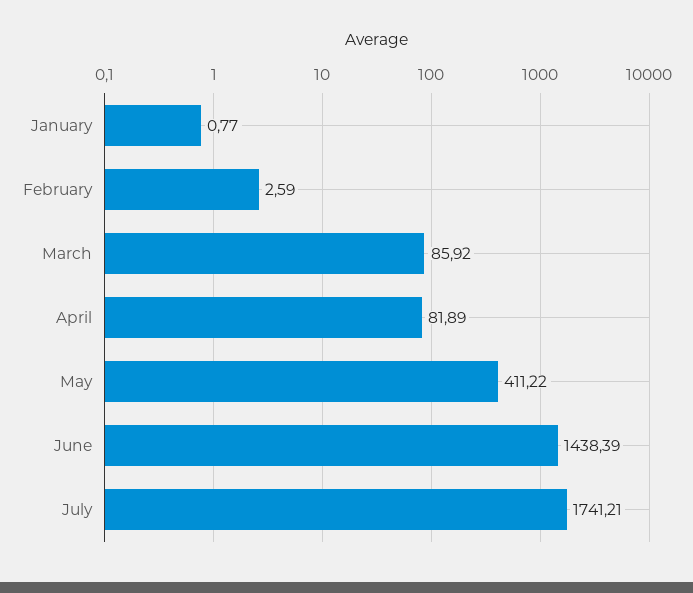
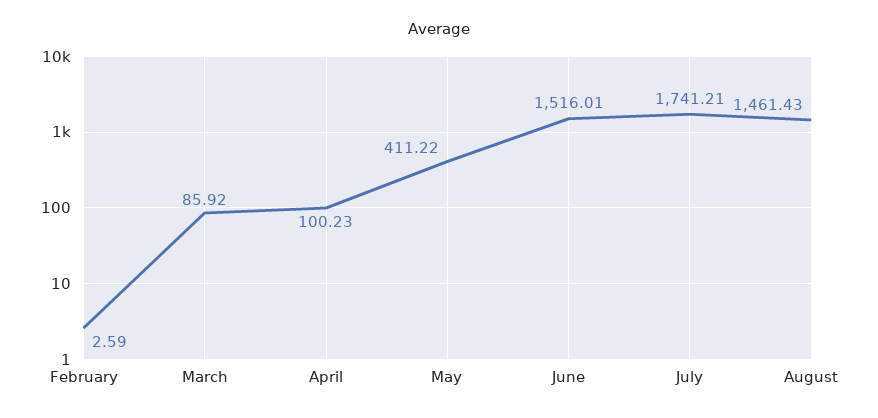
January: 0.77 -> none
April: 81.89 -> 100.23
June: 1438.39 -> 1516.01
August: none -> 1461.43

